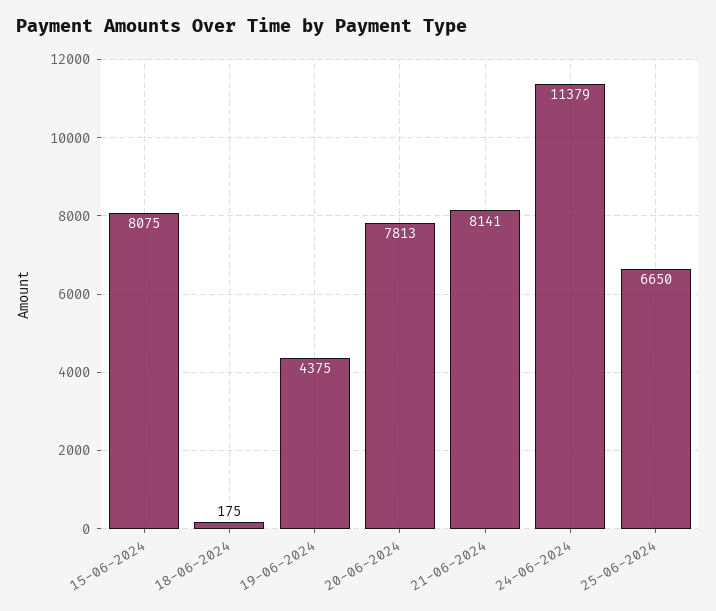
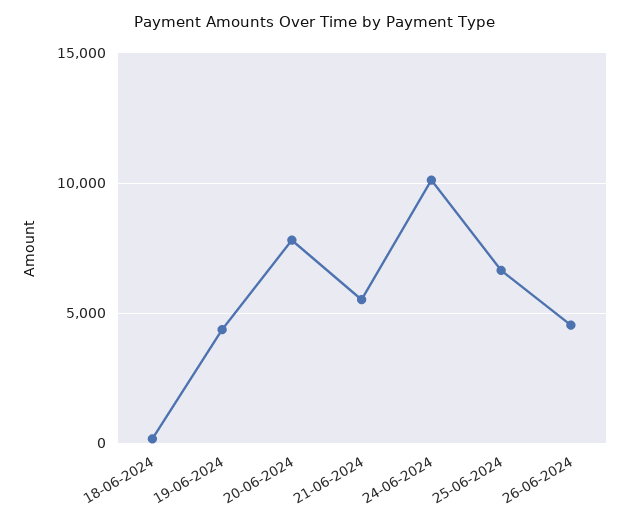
15-06-2024: 8075 -> none
21-06-2024: 8141 -> 5500
24-06-2024: 11379 -> 10000
26-06-2024: none -> 4500

